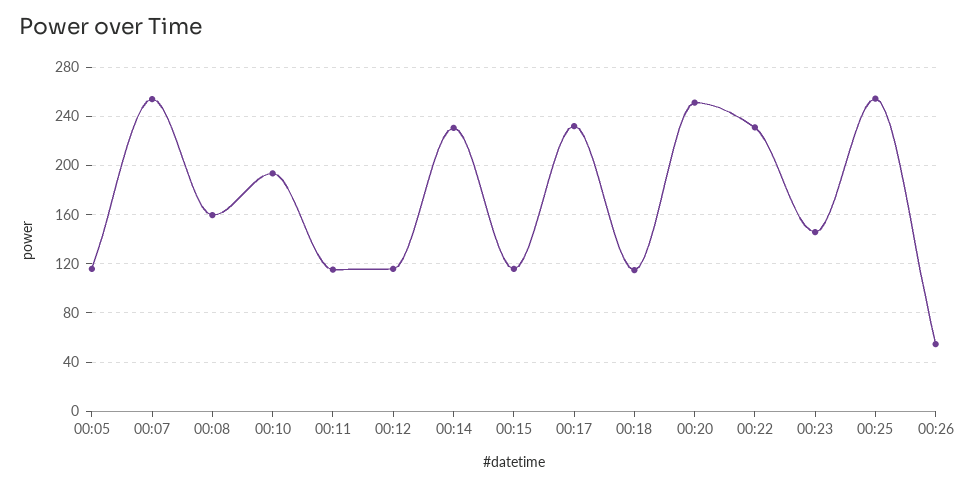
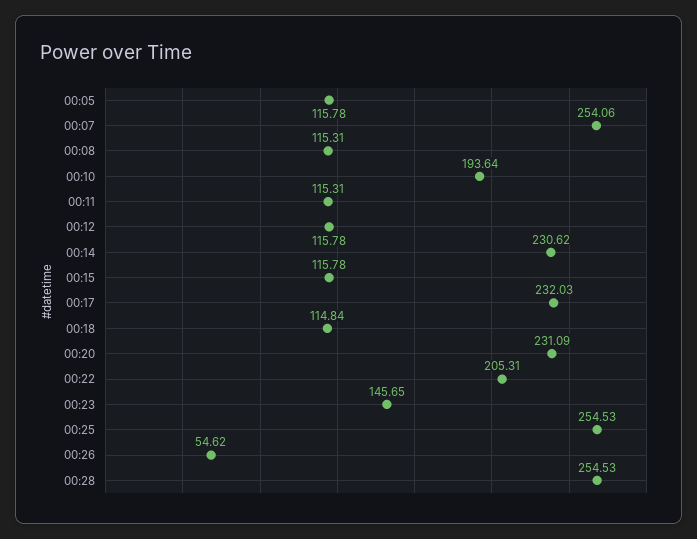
00:08: 160 -> 115.31
00:20: 250 -> 231.09
00:22: 230 -> 205.31
00:28: none -> 254.53

